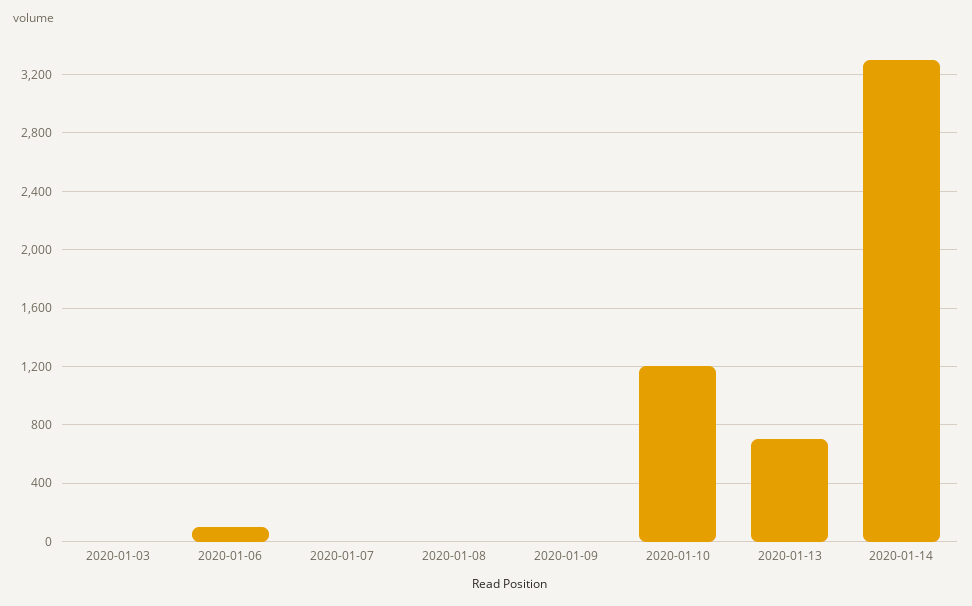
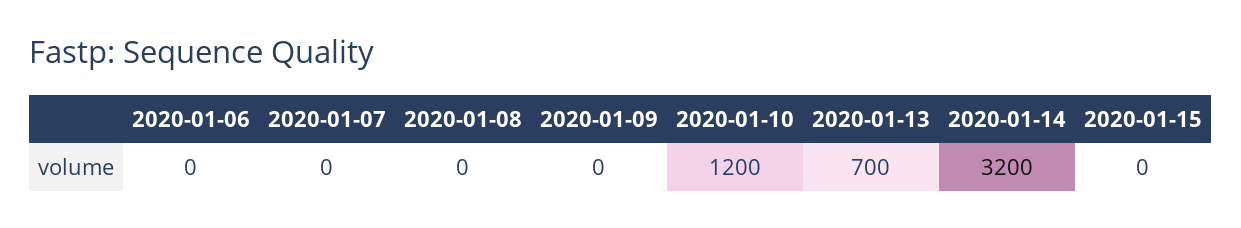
2020-01-03: 0 -> none
2020-01-06: 100 -> 0
2020-01-14: 3300 -> 3200
2020-01-15: none -> 0

